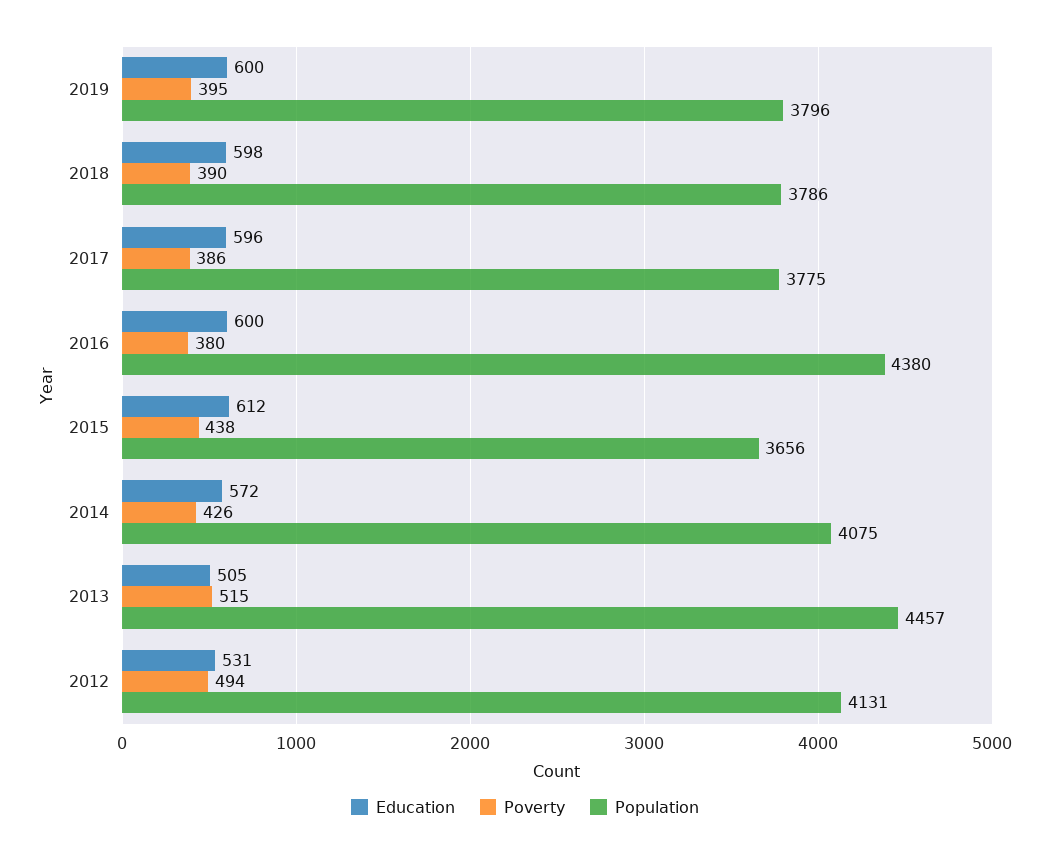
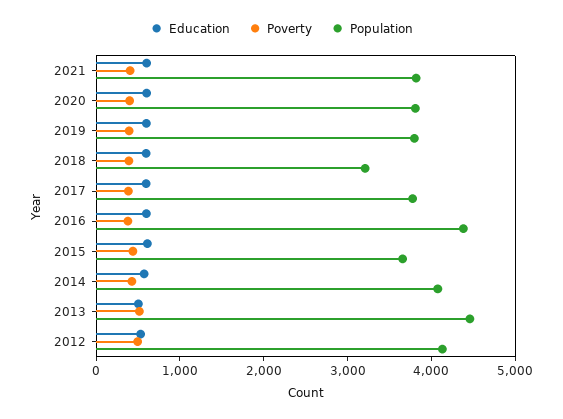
Population, 2018: 3786 -> 3200
Education, 2021: none -> 600
Poverty, 2021: none -> 400
Population, 2021: none -> 3800
Education, 2020: none -> 600
Poverty, 2020: none -> 400
Population, 2020: none -> 3800

